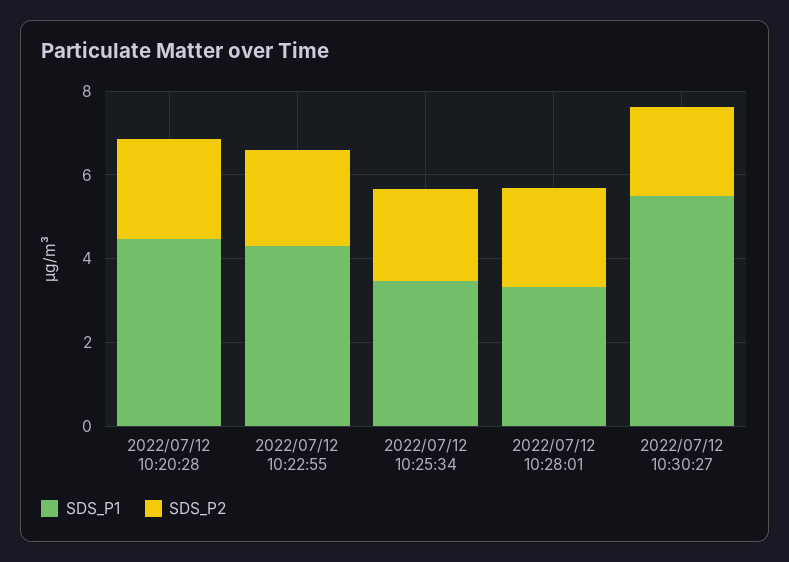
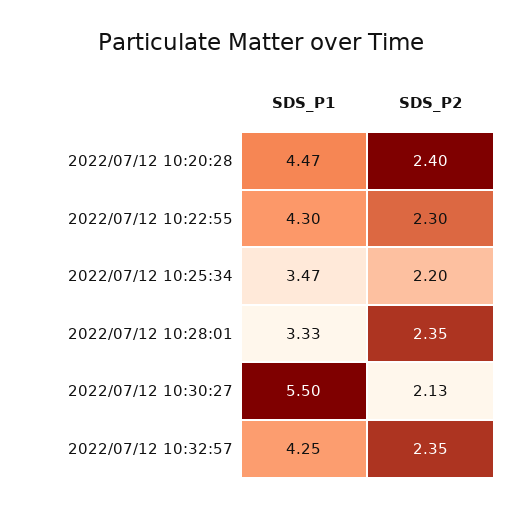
SDS_P1, 2022/07/12 10:32:57: none -> 4.25
SDS_P2, 2022/07/12 10:32:57: none -> 2.35

